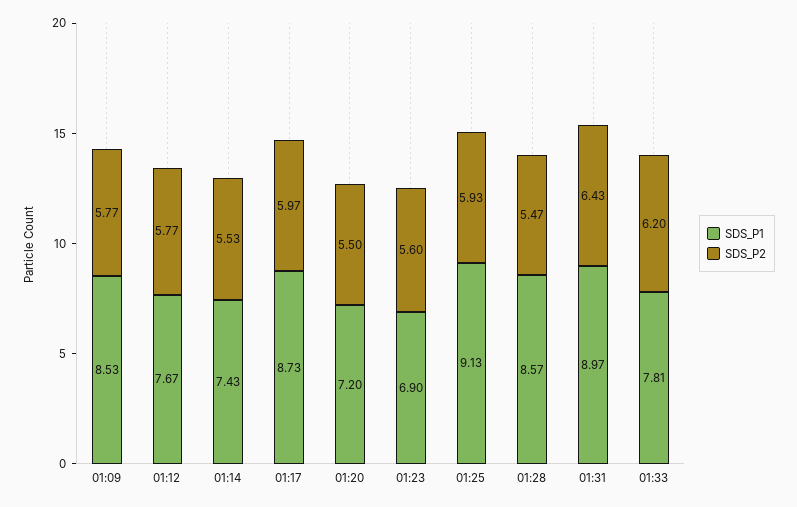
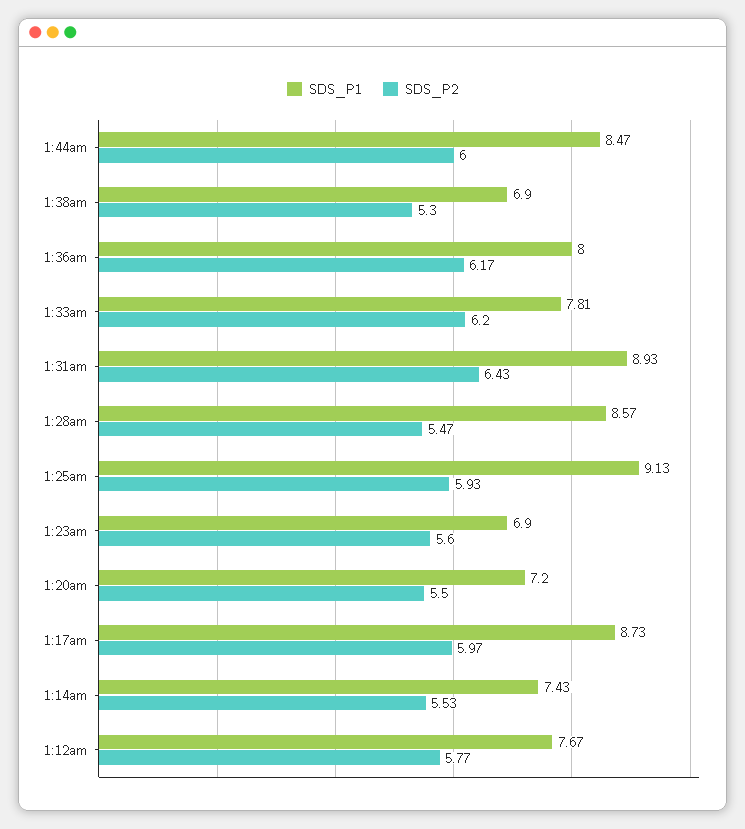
SDS_P1, 01:09: 8.53 -> none
SDS_P2, 01:09: 5.77 -> none
SDS_P1, 01:31: 8.97 -> 8.93
SDS_P1, 1:44am: none -> 8.47
SDS_P2, 1:44am: none -> 6
SDS_P1, 1:38am: none -> 6.9
SDS_P2, 1:38am: none -> 5.3
SDS_P1, 1:36am: none -> 8
SDS_P2, 1:36am: none -> 6.17

